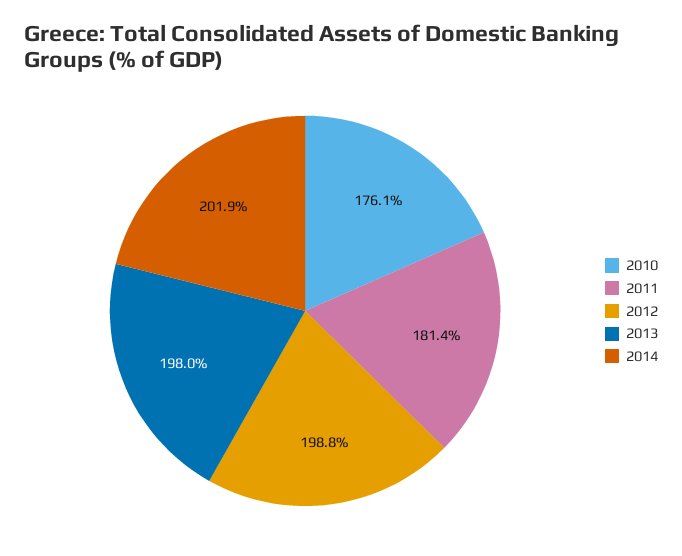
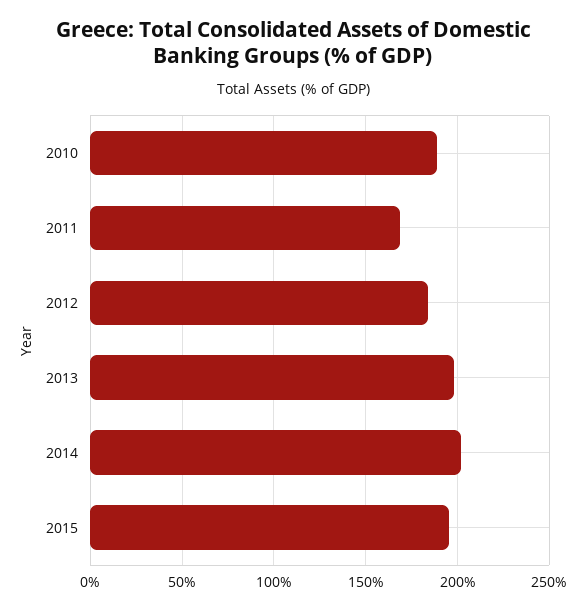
2010: 176.1 -> 190
2011: 181.4 -> 170
2012: 198.8 -> 185
2015: none -> 195

